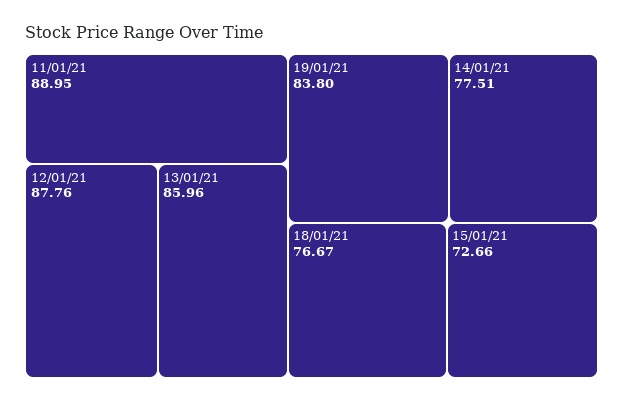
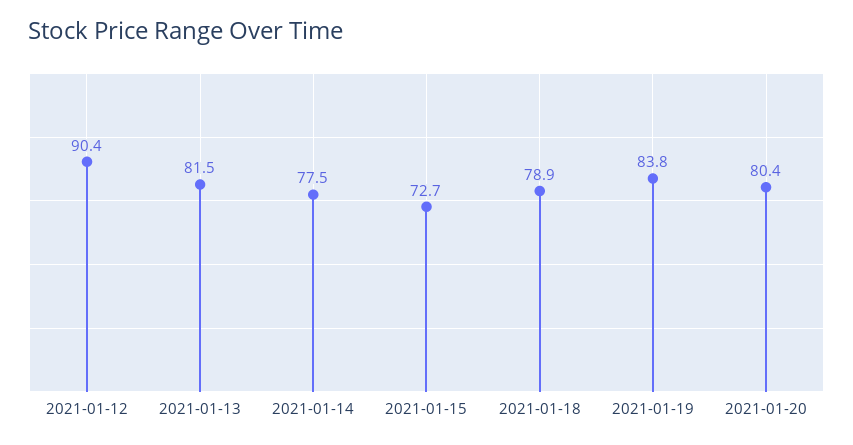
11/01/21: 88.95 -> none
12/01/21: 87.76 -> 90.4
13/01/21: 85.96 -> 81.5
18/01/21: 76.67 -> 78.9
2021-01-20: none -> 80.4

